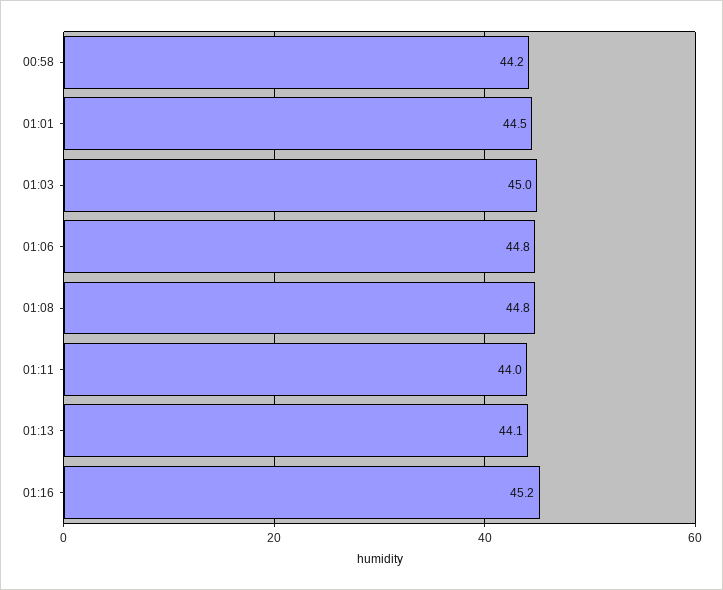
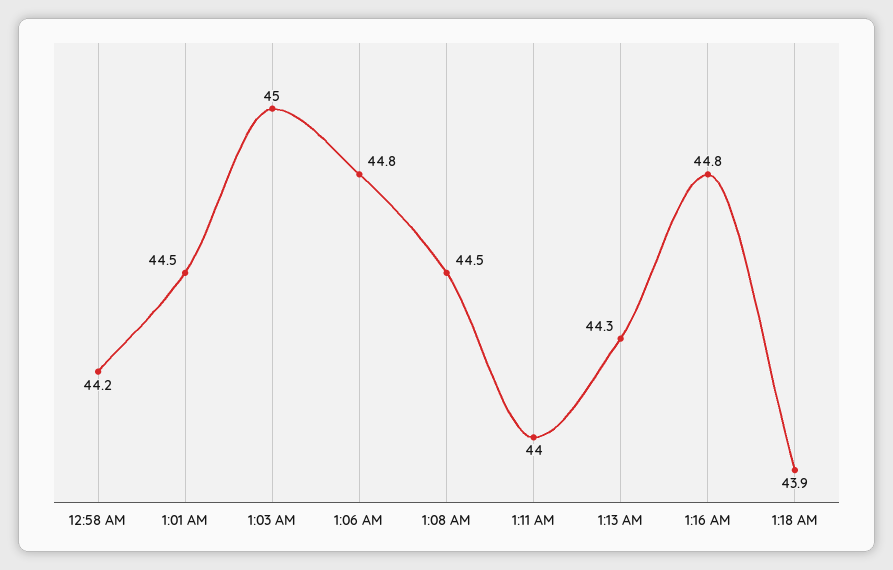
01:08: 44.8 -> 44.5
01:13: 44.1 -> 44.3
01:16: 45.2 -> 44.8
1:18 AM: none -> 43.9

